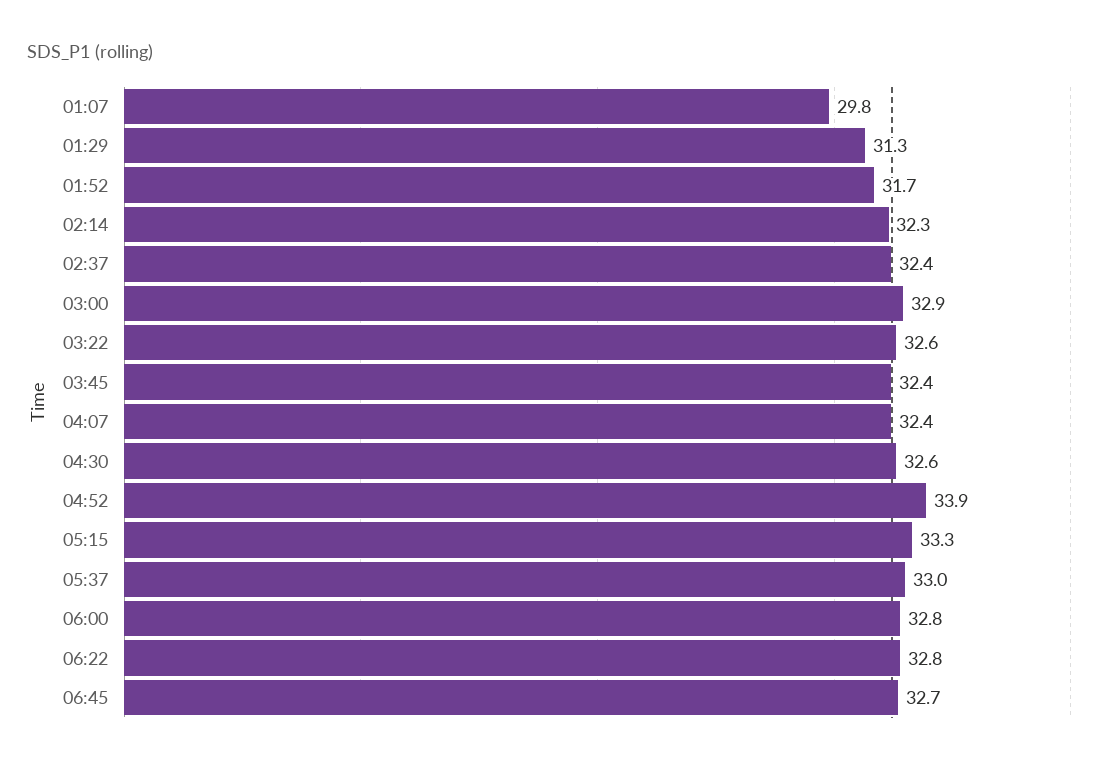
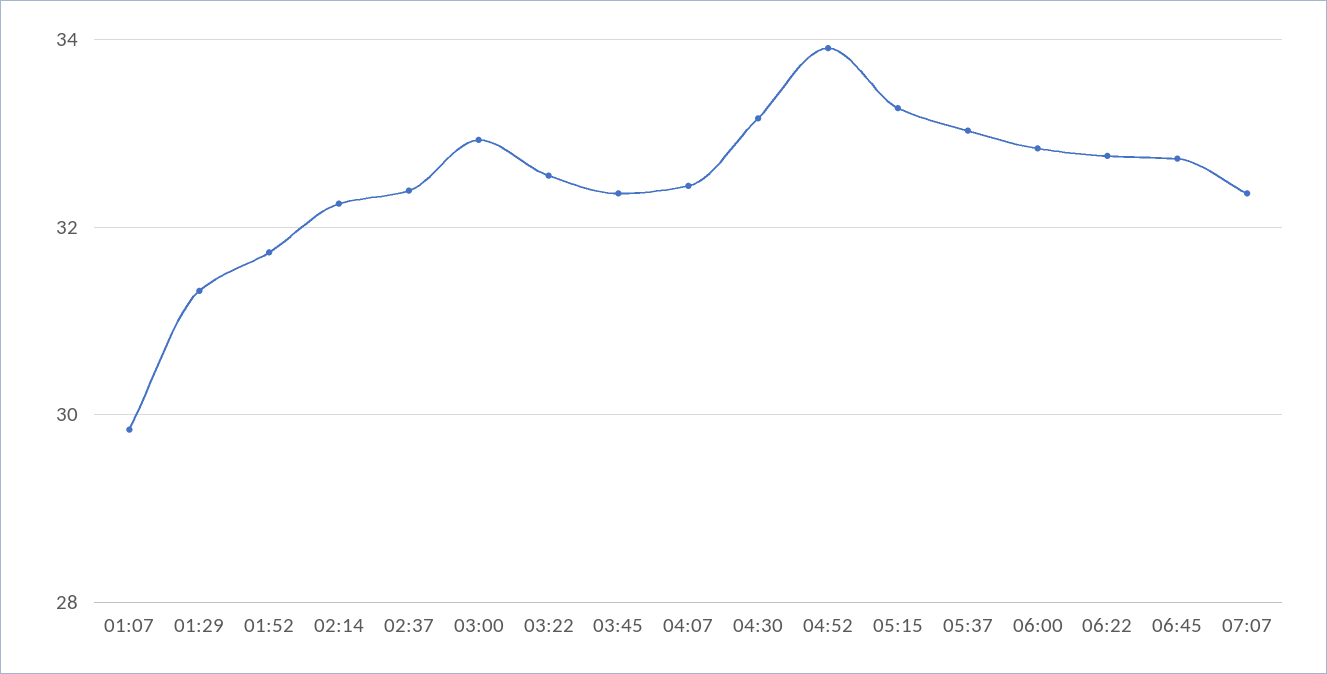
04:30: 32.6 -> 33.2
07:07: none -> 32.4

